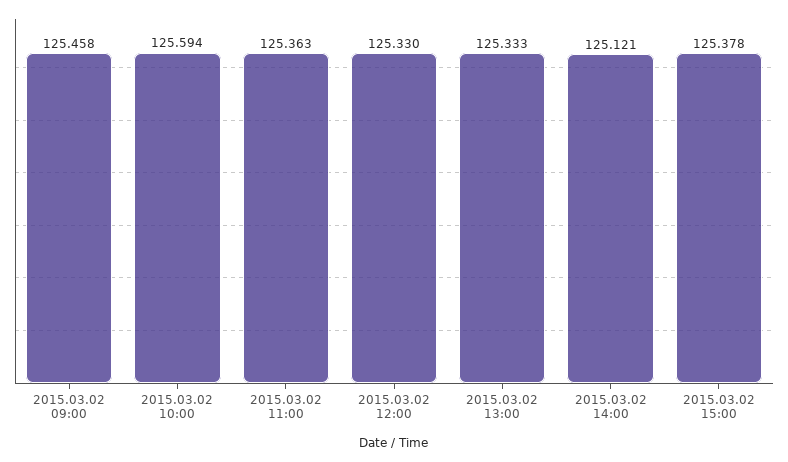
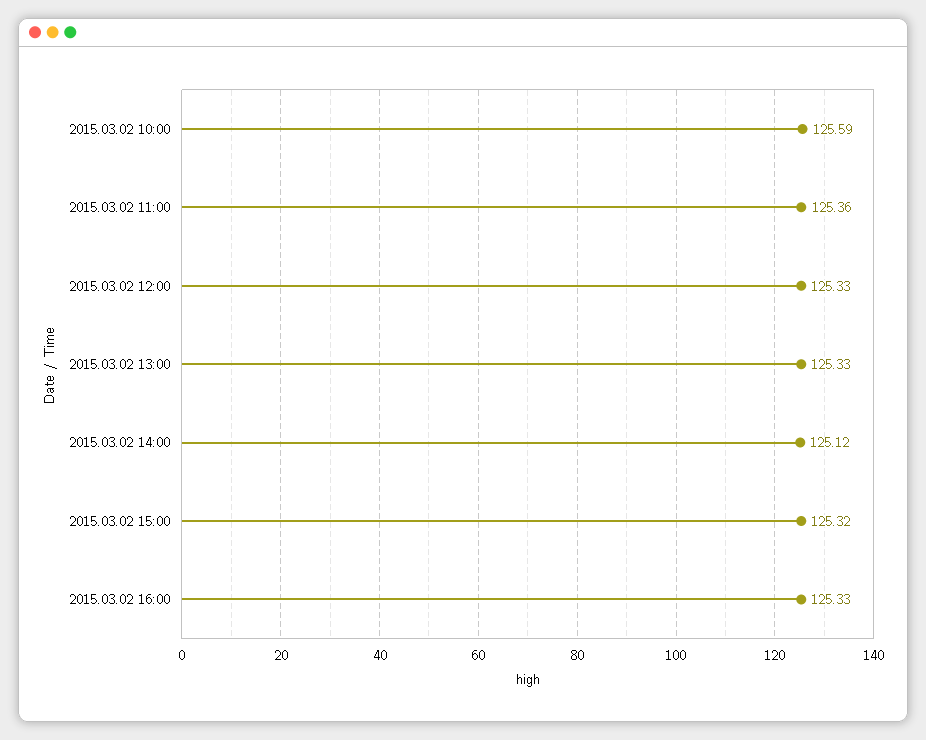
2015.03.02 09:00: 125.458 -> none
2015.03.02 15:00: 125.378 -> 125.32
2015.03.02 16:00: none -> 125.33

